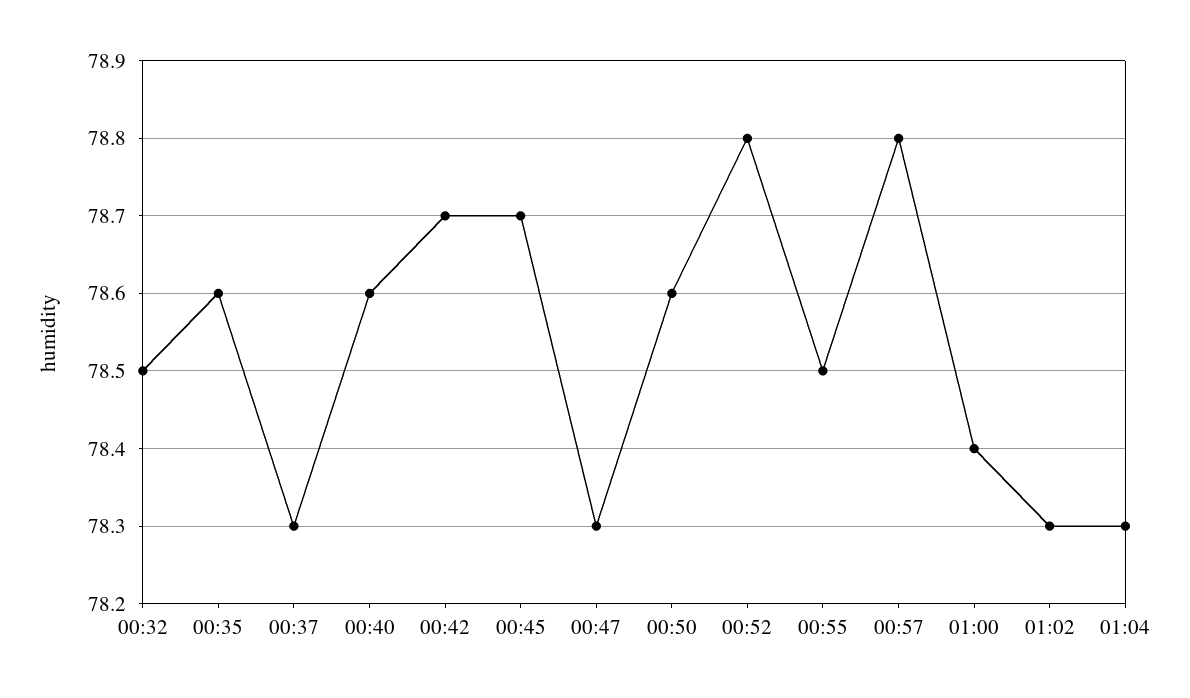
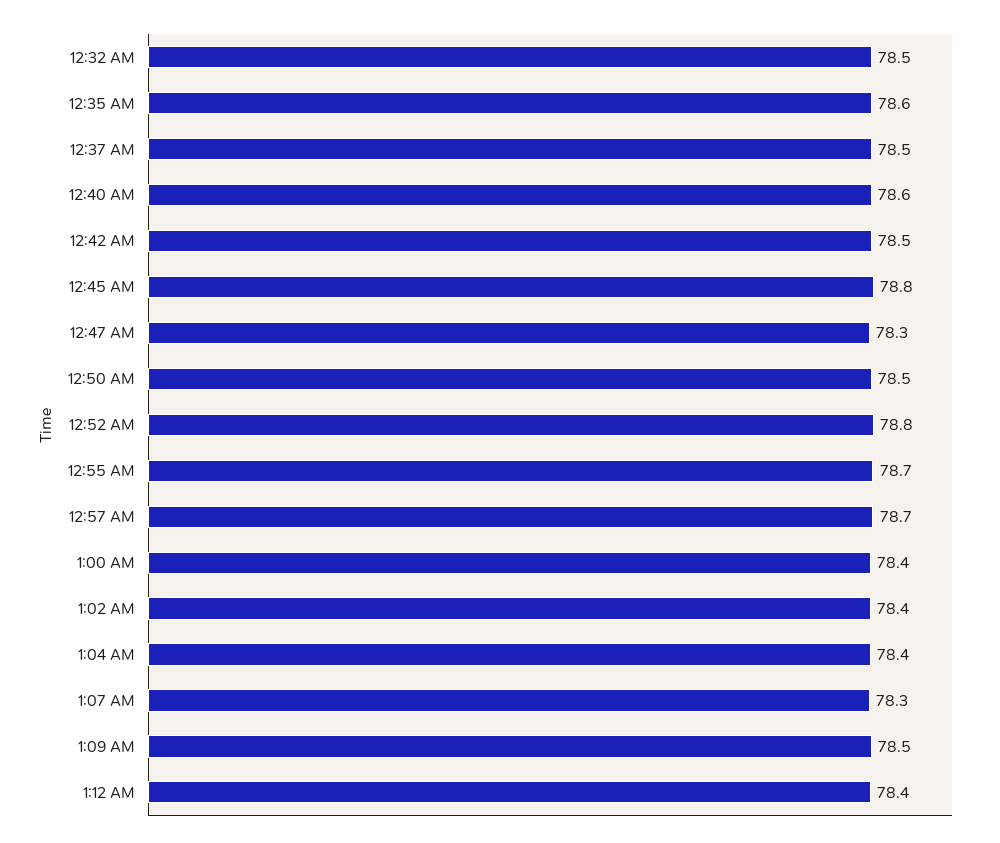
00:37: 78.3 -> 78.5
00:42: 78.7 -> 78.5
00:45: 78.7 -> 78.8
00:50: 78.6 -> 78.5
00:55: 78.5 -> 78.7
00:57: 78.8 -> 78.7
01:02: 78.3 -> 78.4
01:04: 78.3 -> 78.4
1:07 AM: none -> 78.3
1:09 AM: none -> 78.5
1:12 AM: none -> 78.4

